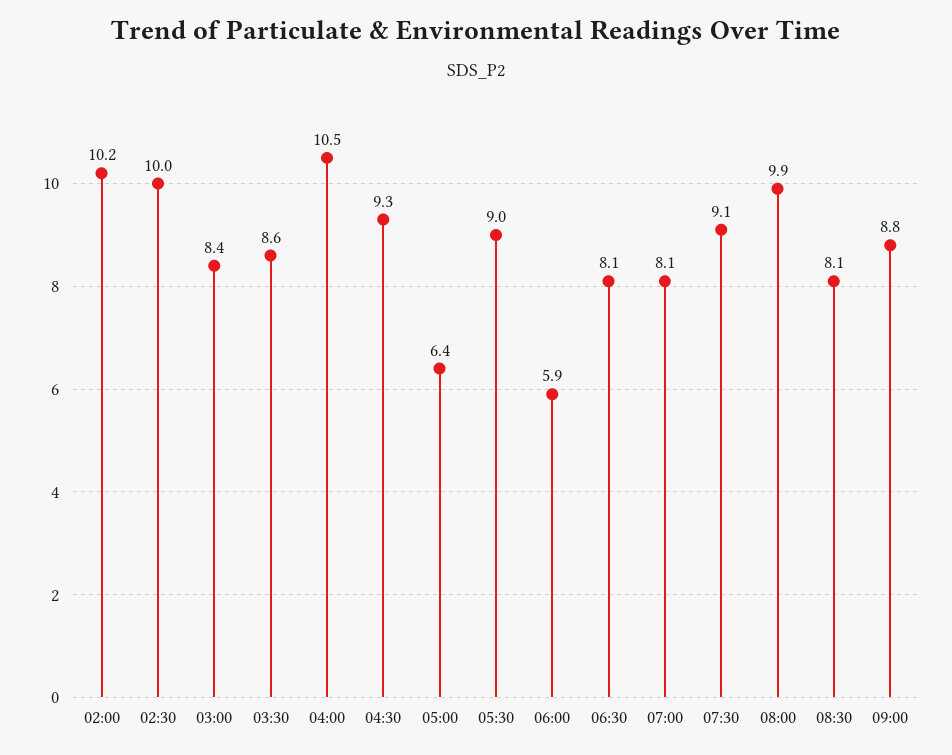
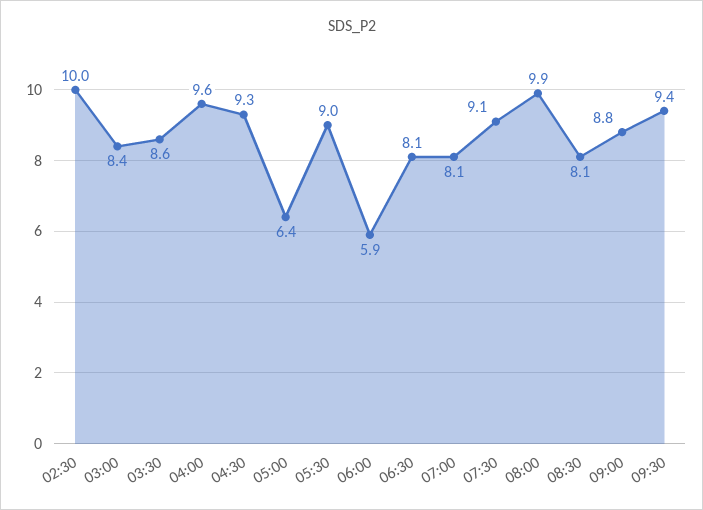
02:00: 10.2 -> none
04:00: 10.5 -> 9.6
09:30: none -> 9.4

